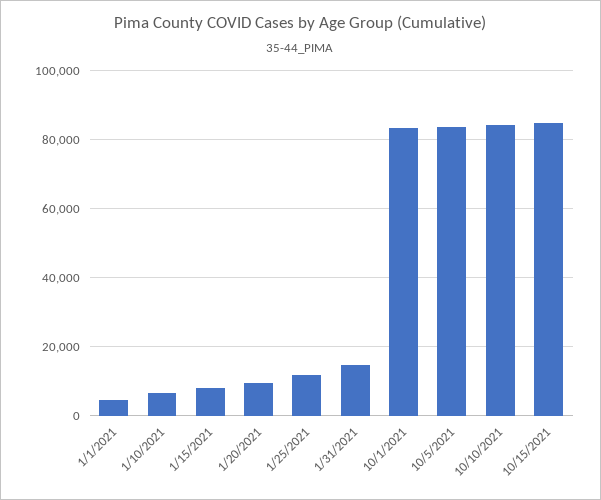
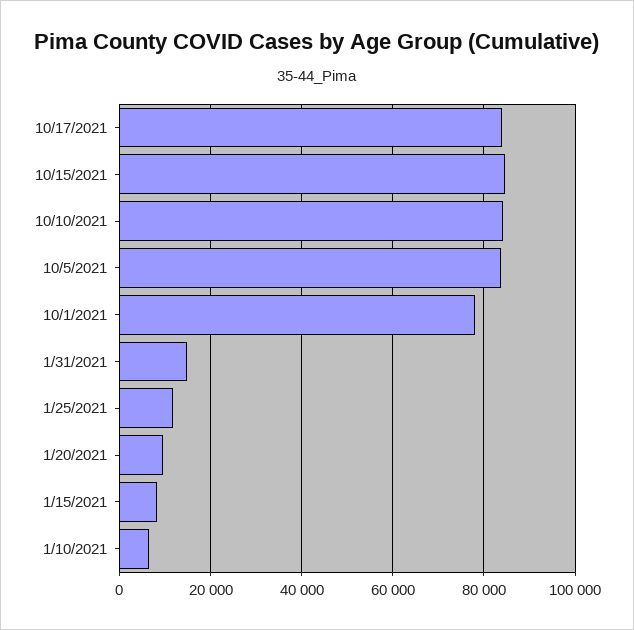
1/1/2021: 4000 -> none
10/1/2021: 84000 -> 78000
10/17/2021: none -> 84000

